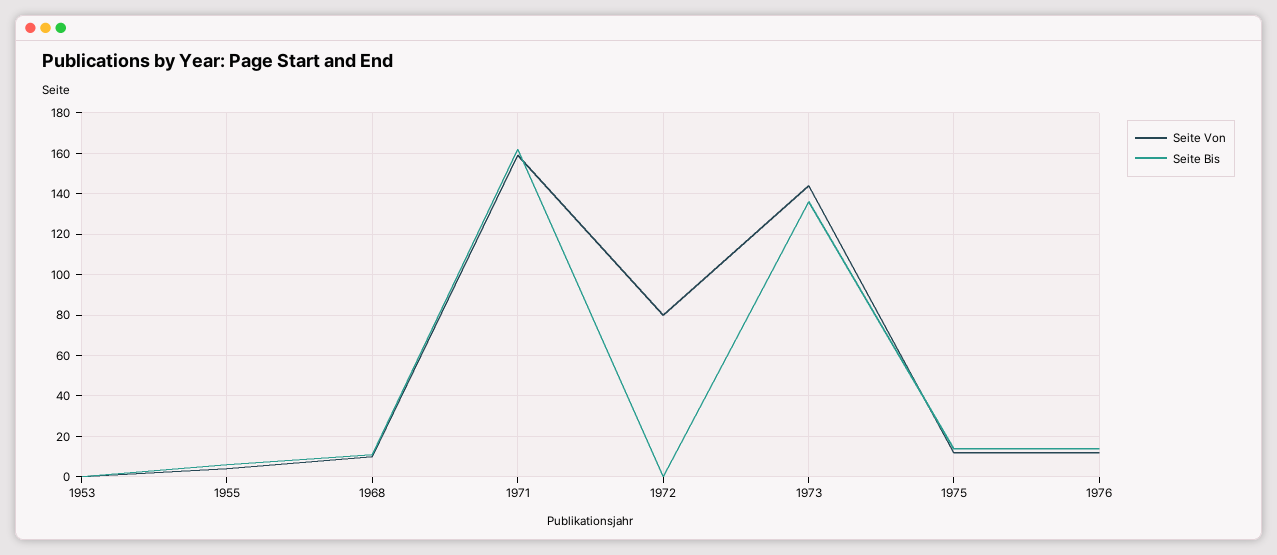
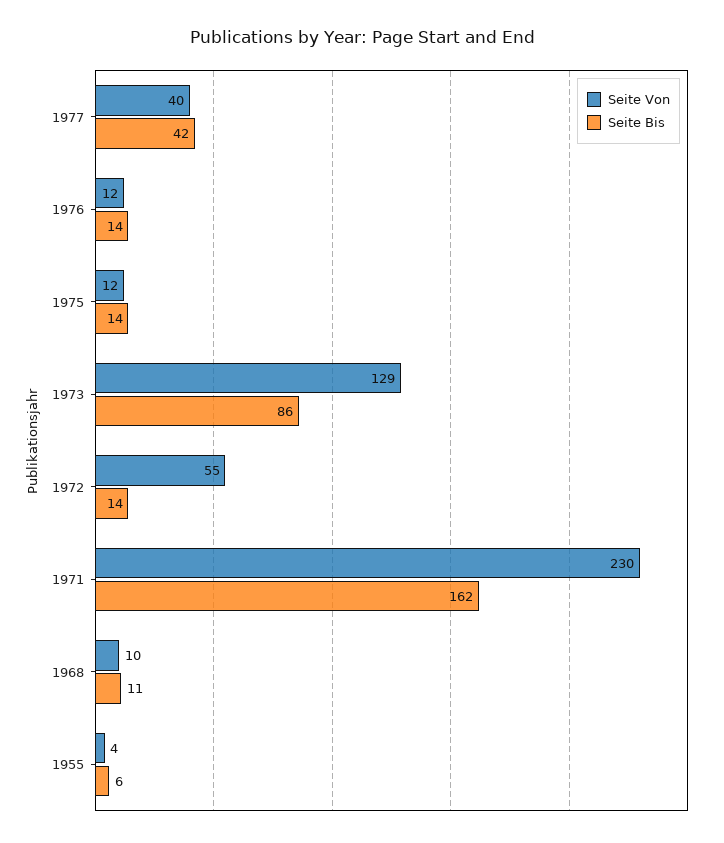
Seite Von, 1953: 0 -> none
Seite Bis, 1953: 0 -> none
Seite Von, 1971: 160 -> 230
Seite Von, 1972: 80 -> 55
Seite Bis, 1972: 0 -> 14
Seite Von, 1973: 145 -> 129
Seite Bis, 1973: 135 -> 86
Seite Von, 1977: none -> 40
Seite Bis, 1977: none -> 42

